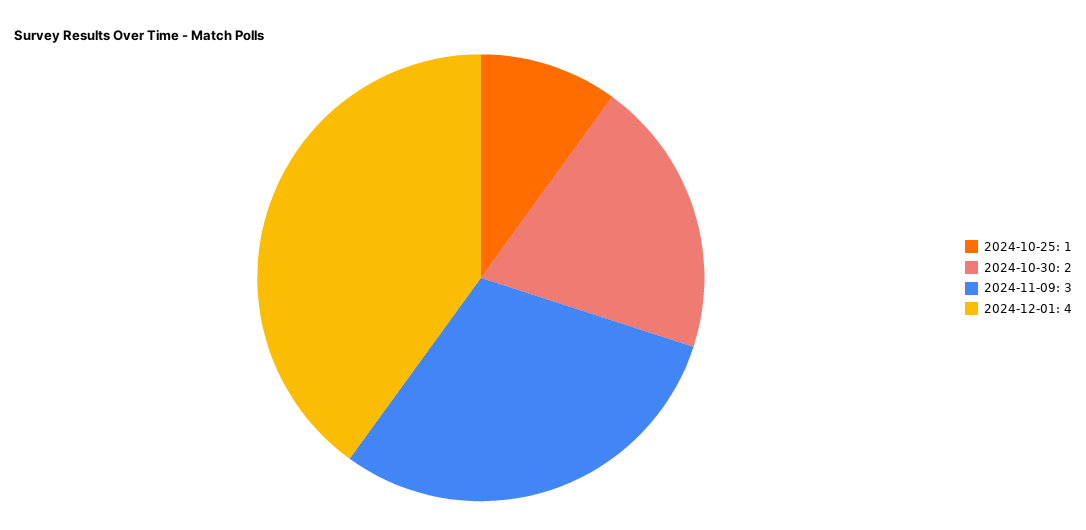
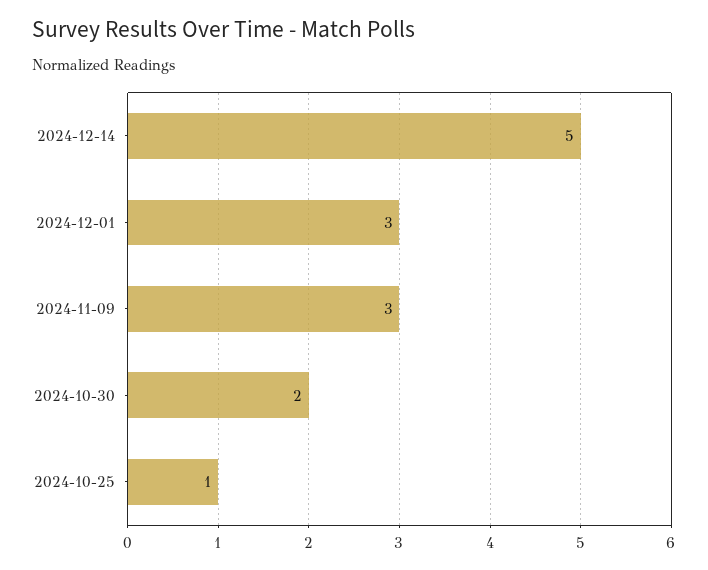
2024-12-01: 4 -> 3
2024-12-14: none -> 5

